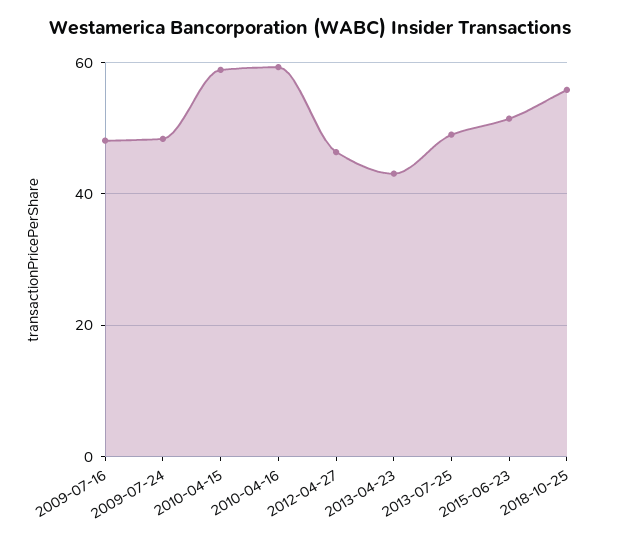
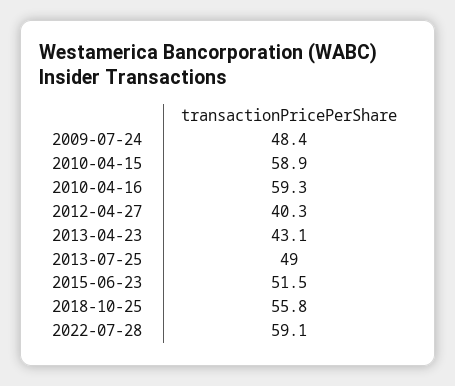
2009-07-16: 48 -> none
2012-04-27: 46 -> 40.3
2022-07-28: none -> 59.1

